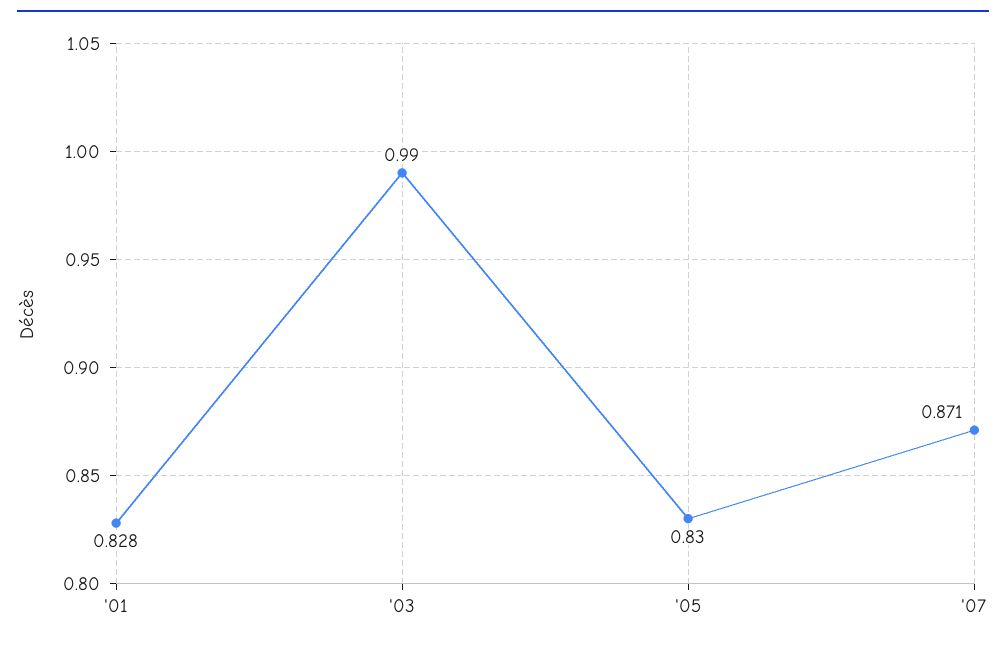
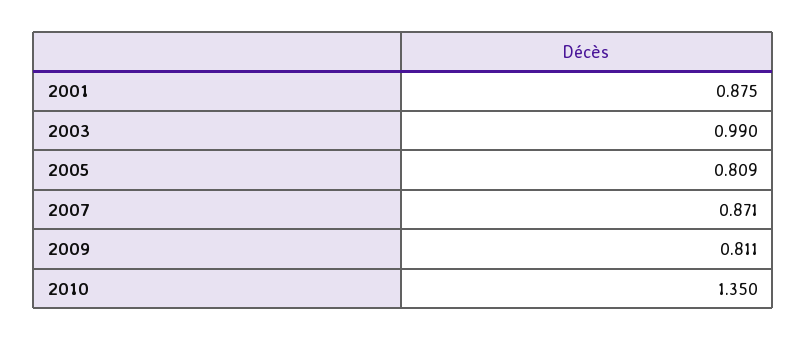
'01: 0.828 -> 0.875
'05: 0.83 -> 0.809
2009: none -> 0.811
2010: none -> 1.35

